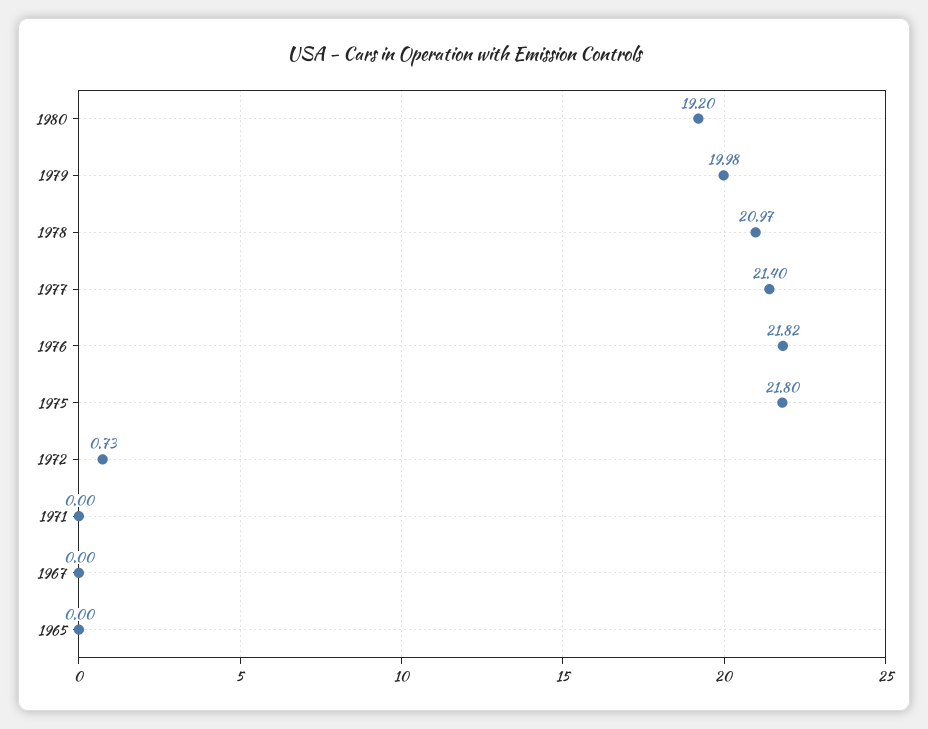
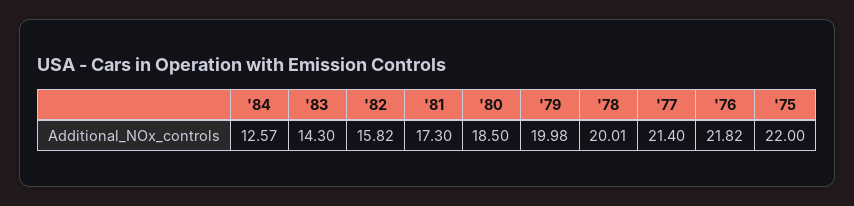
1980: 19.2 -> 18.5
1978: 20.97 -> 20.01
1975: 21.8 -> 22
1972: 0.73 -> none
1971: 0 -> none
1967: 0 -> none
1965: 0 -> none
'84: none -> 12.57
'83: none -> 14.3
'82: none -> 15.82
'81: none -> 17.3

